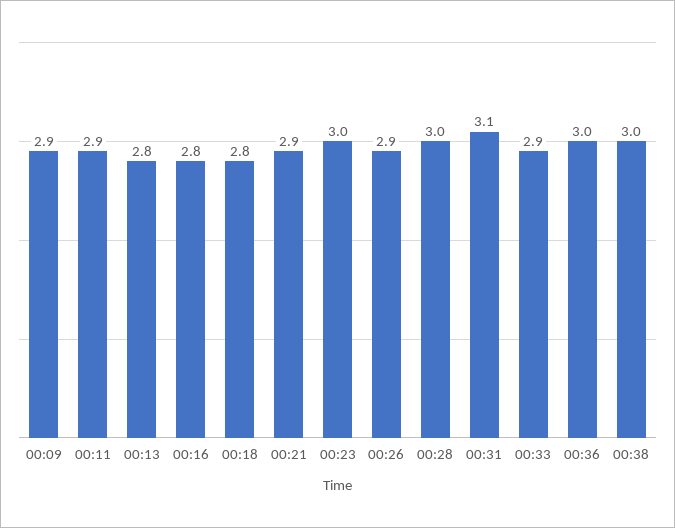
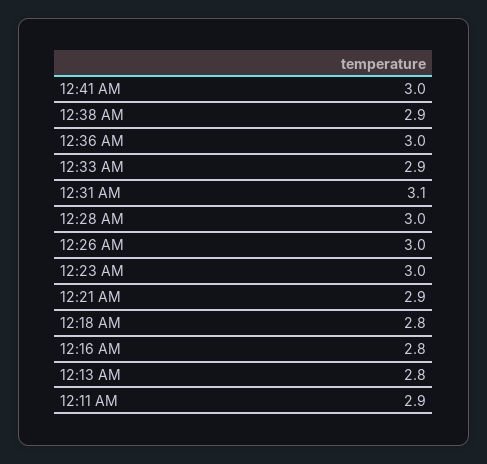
00:09: 2.9 -> none
00:26: 2.9 -> 3
00:38: 3 -> 2.9
12:41 AM: none -> 3

